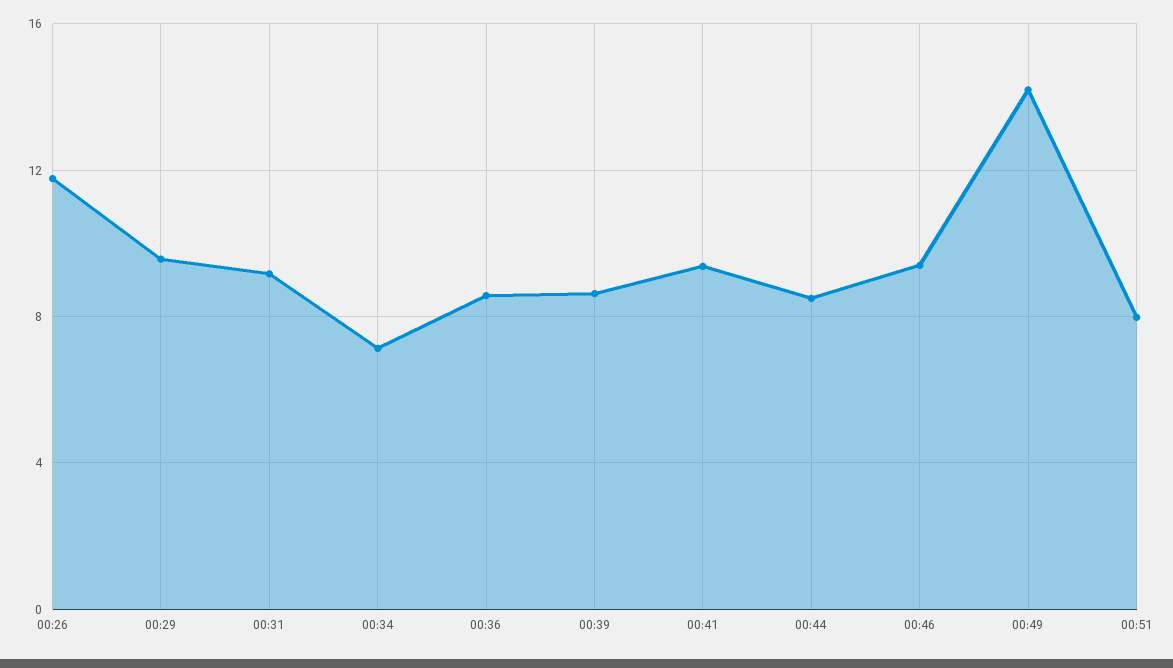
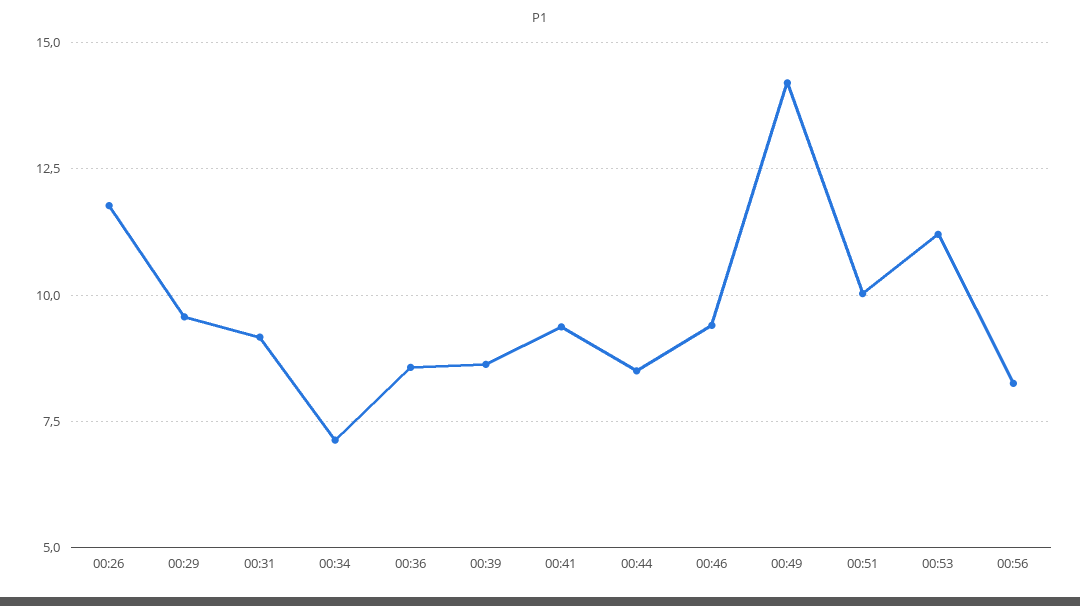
00:51: 8 -> 10
00:53: none -> 11.25
00:56: none -> 8.25

